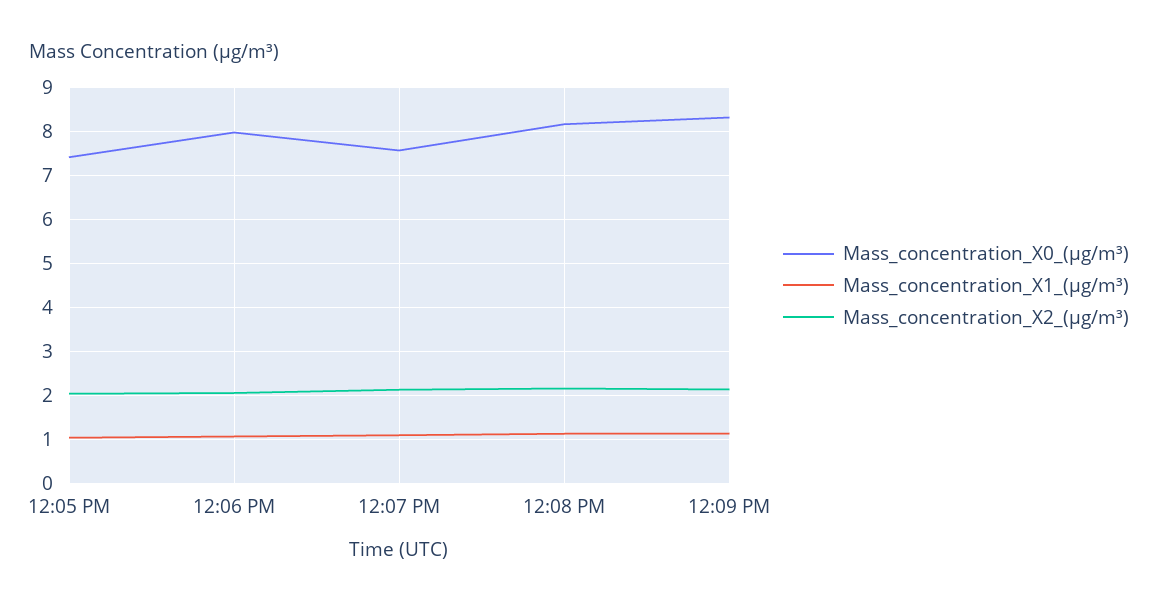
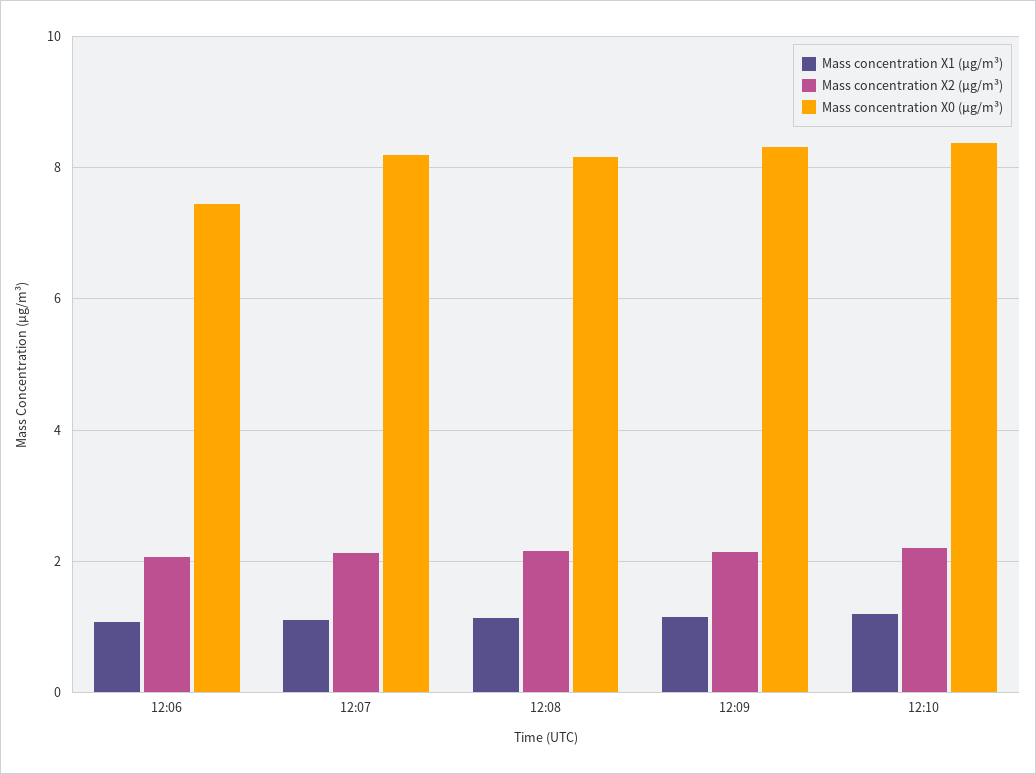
Mass_concentration_X0_(μg/m³), 12:05 PM: 7.4 -> none
Mass_concentration_X1_(μg/m³), 12:05 PM: 1 -> none
Mass_concentration_X2_(μg/m³), 12:05 PM: 2 -> none
Mass_concentration_X0_(μg/m³), 12:06 PM: 8 -> 7.4
Mass_concentration_X0_(μg/m³), 12:07 PM: 7.6 -> 8.2
Mass_concentration_X1_(μg/m³), 12:10: none -> 1.2
Mass_concentration_X2_(μg/m³), 12:10: none -> 2.2
Mass_concentration_X0_(μg/m³), 12:10: none -> 8.4

